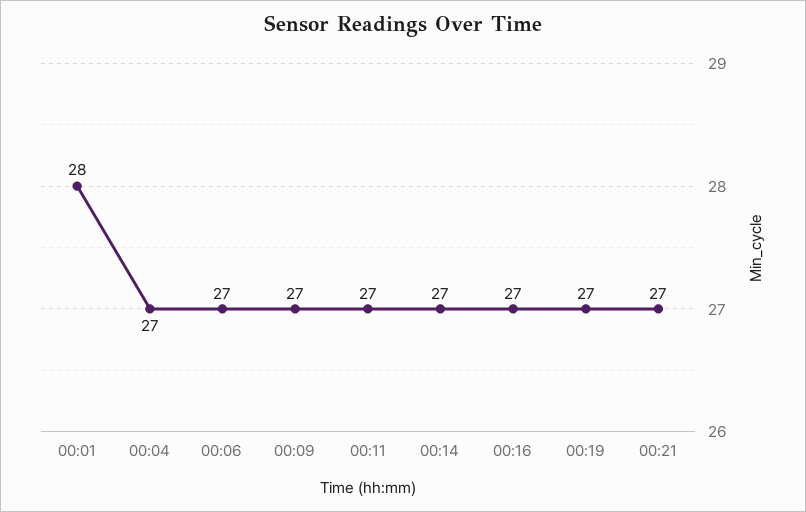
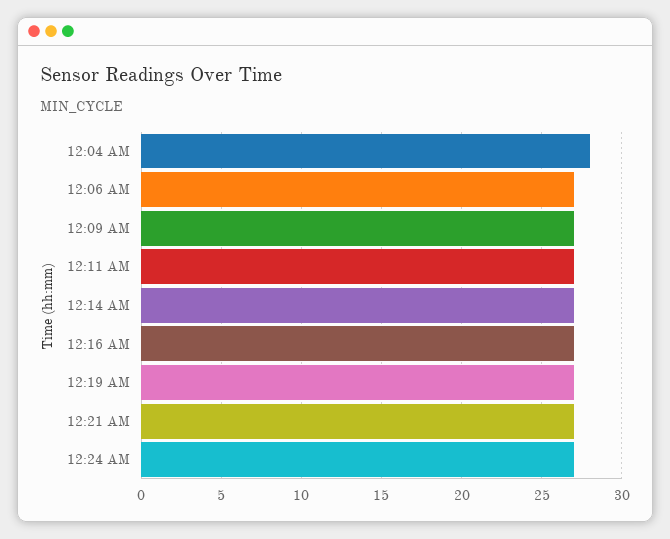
00:01: 28 -> none
00:04: 27 -> 28
12:24 AM: none -> 27

